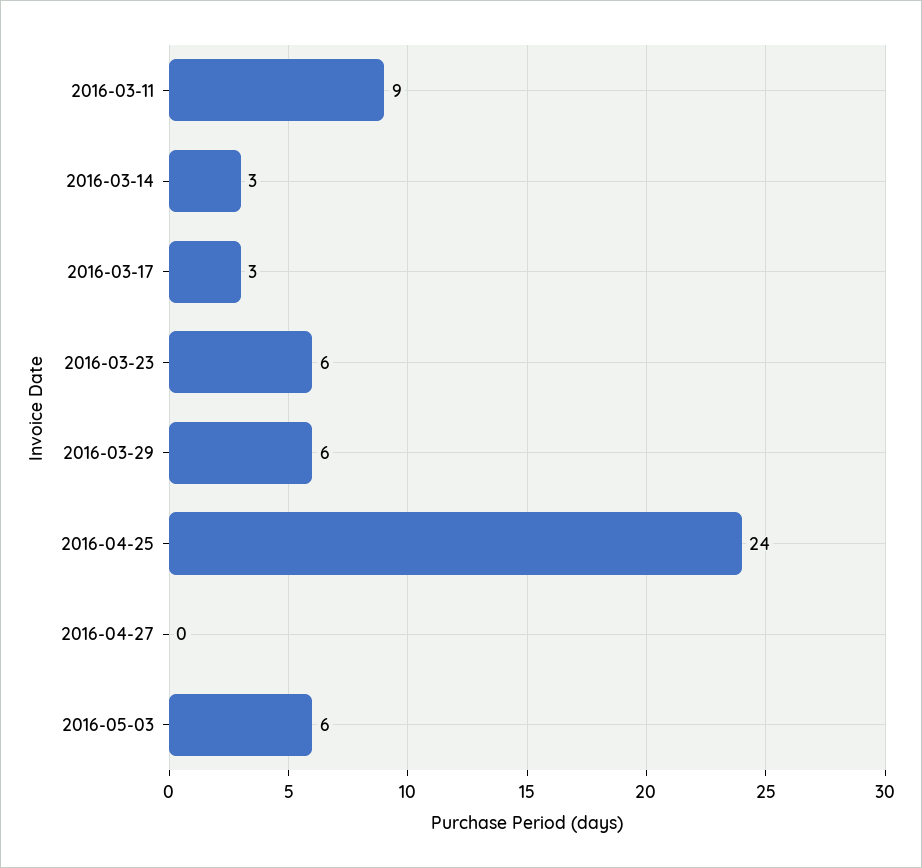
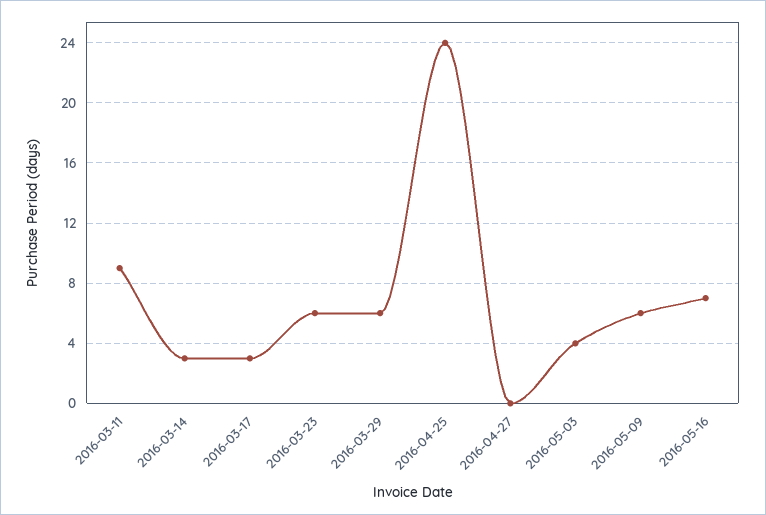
2016-05-03: 6 -> 4
2016-05-09: none -> 6
2016-05-16: none -> 7

